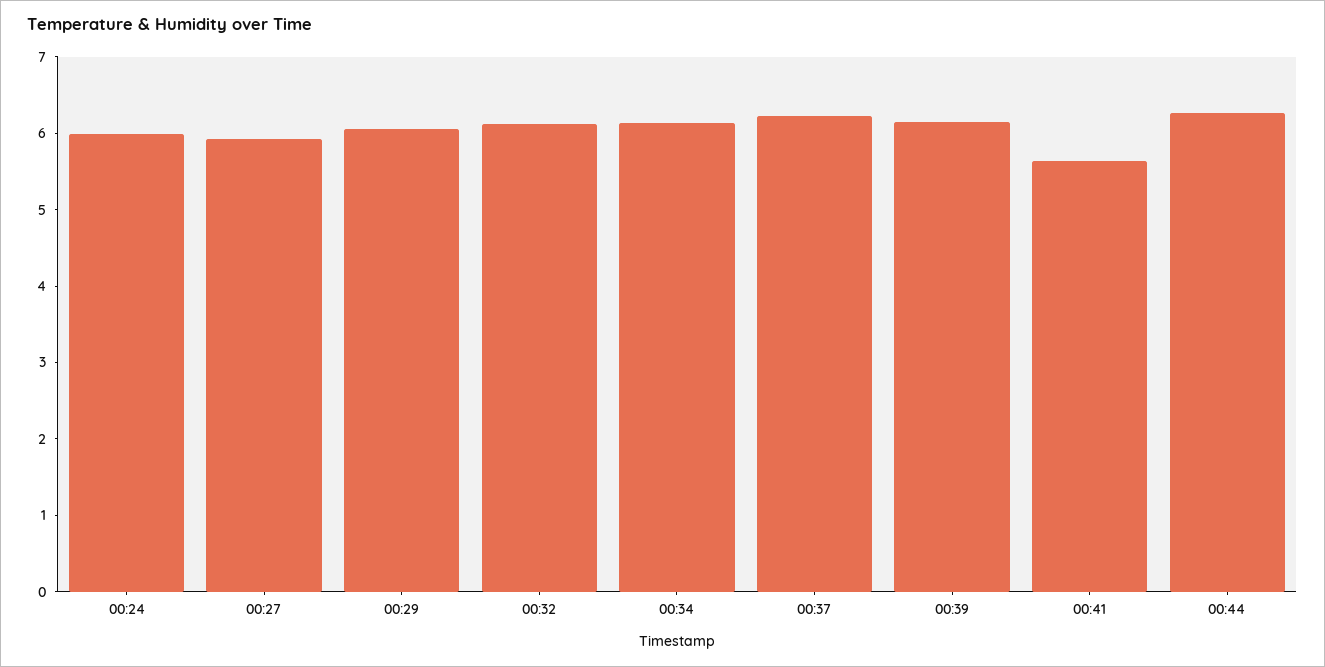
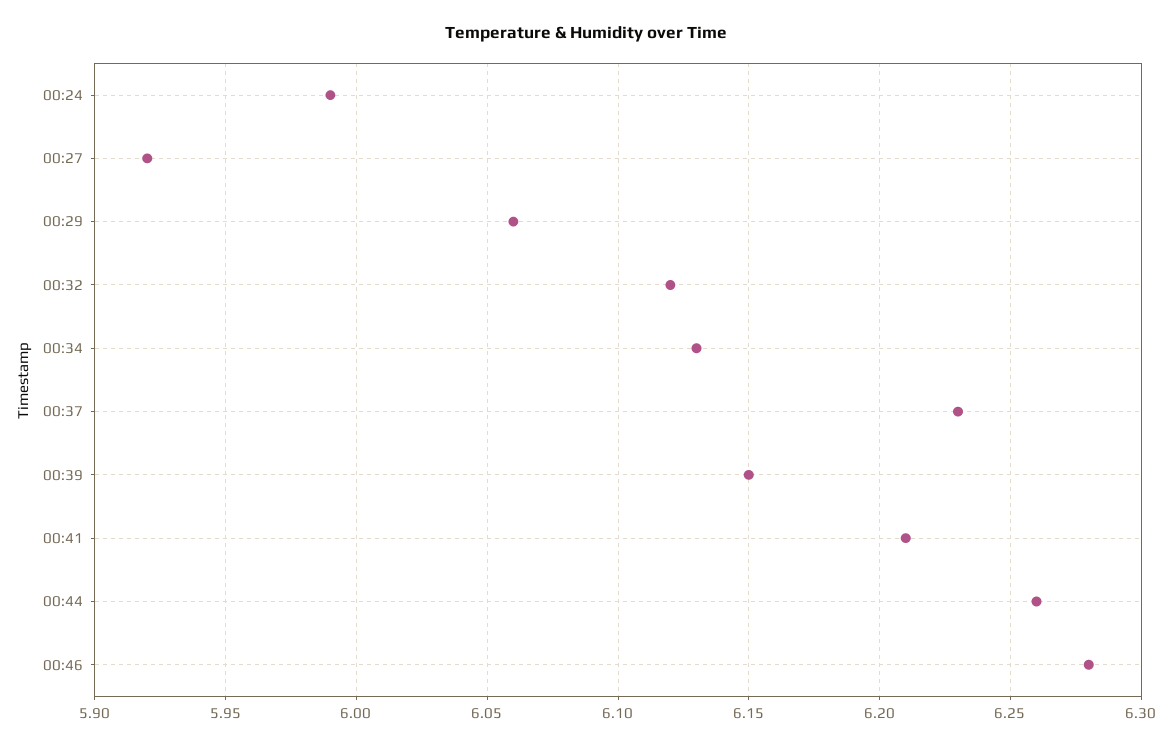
00:41: 5.6 -> 6.21
00:46: none -> 6.28

